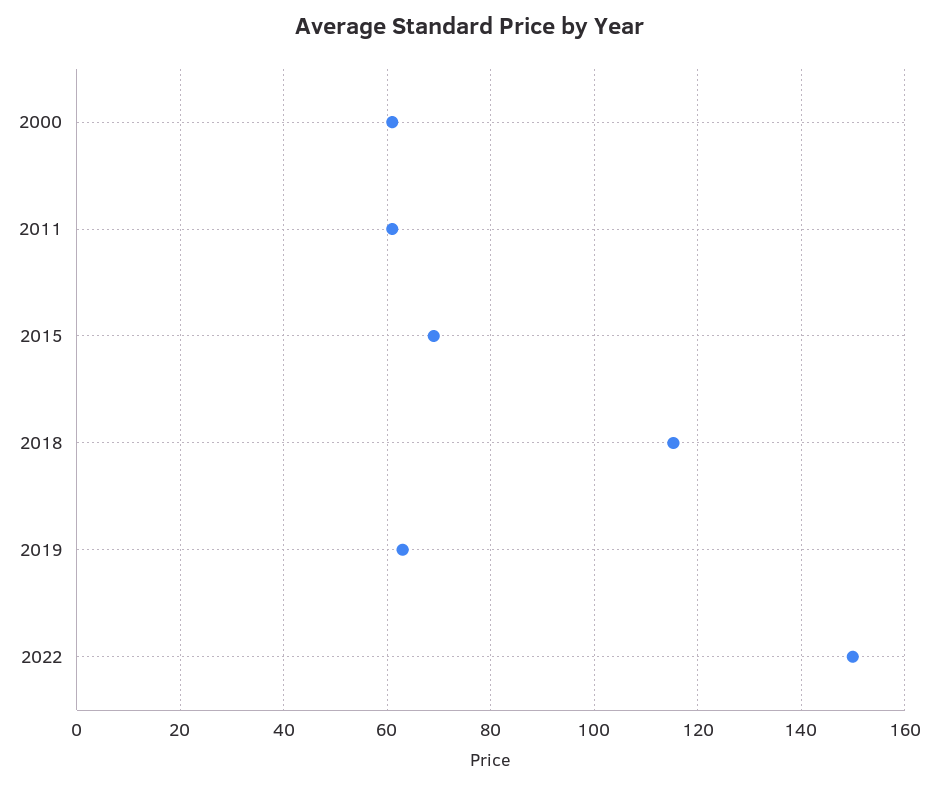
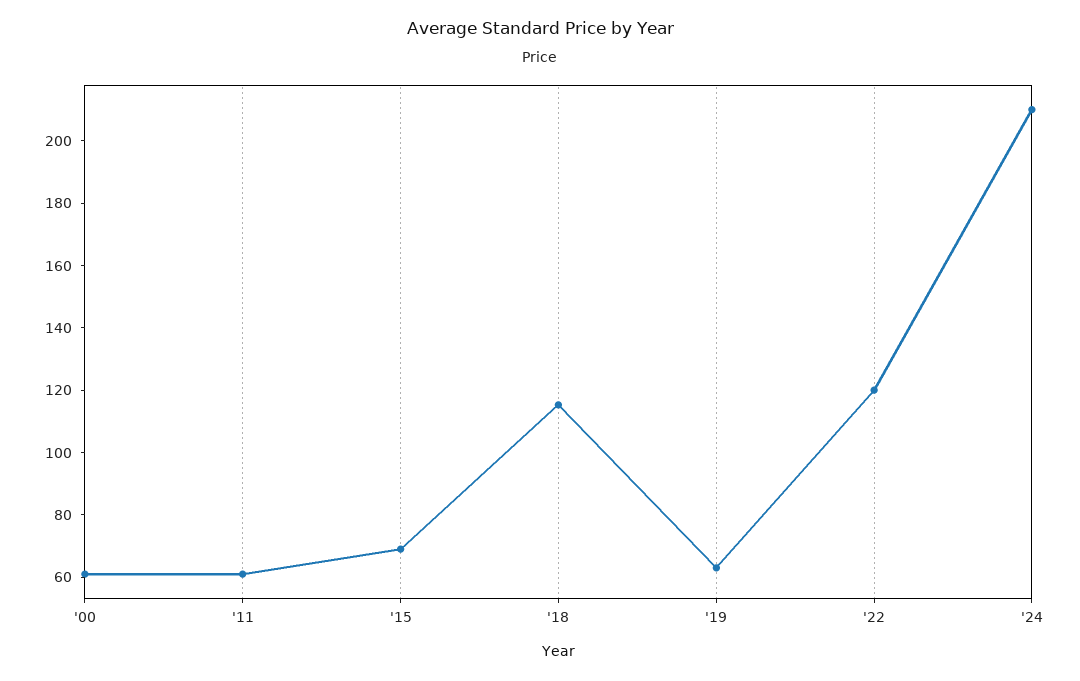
2022: 150 -> 120
'24: none -> 210

